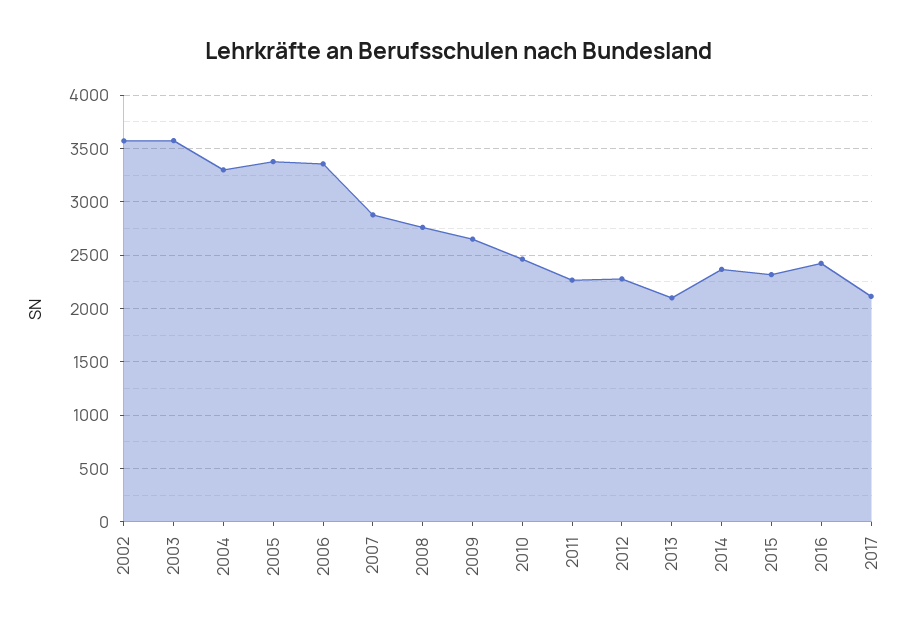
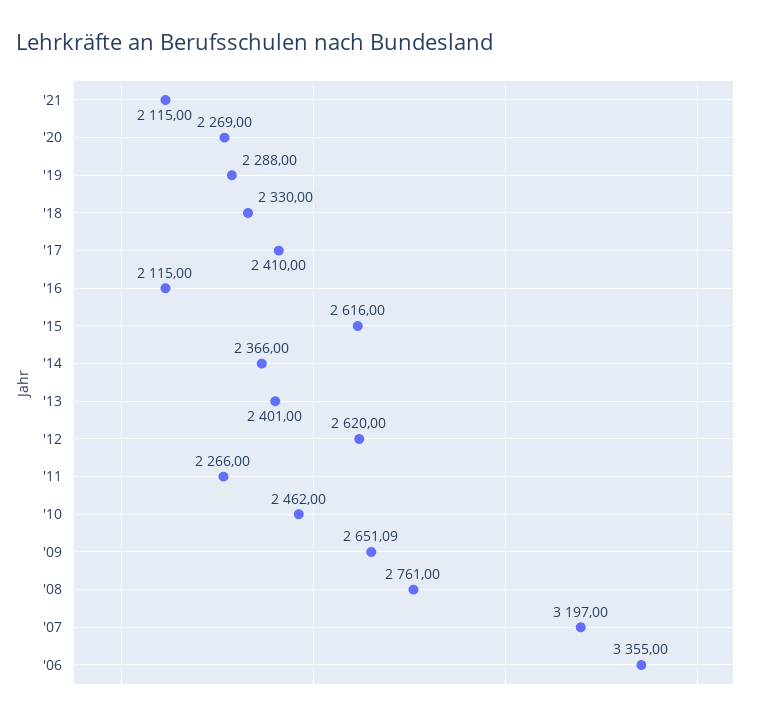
2002: 3600 -> none
2003: 3600 -> none
2004: 3300 -> none
2005: 3400 -> none
2007: 2900 -> 3197
2012: 2300 -> 2620
2013: 2100 -> 2401
2015: 2300 -> 2616
2016: 2400 -> 2115
2017: 2100 -> 2410
'21: none -> 2115
'20: none -> 2269
'19: none -> 2288
'18: none -> 2330

